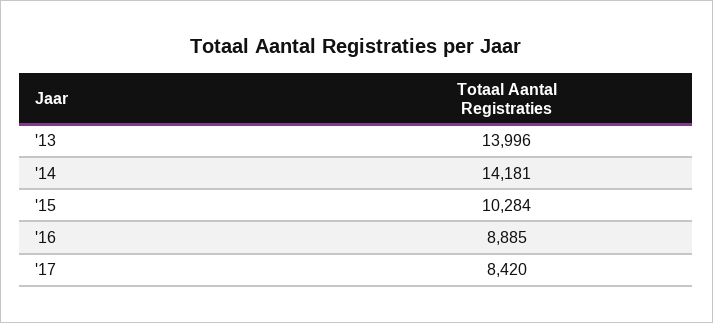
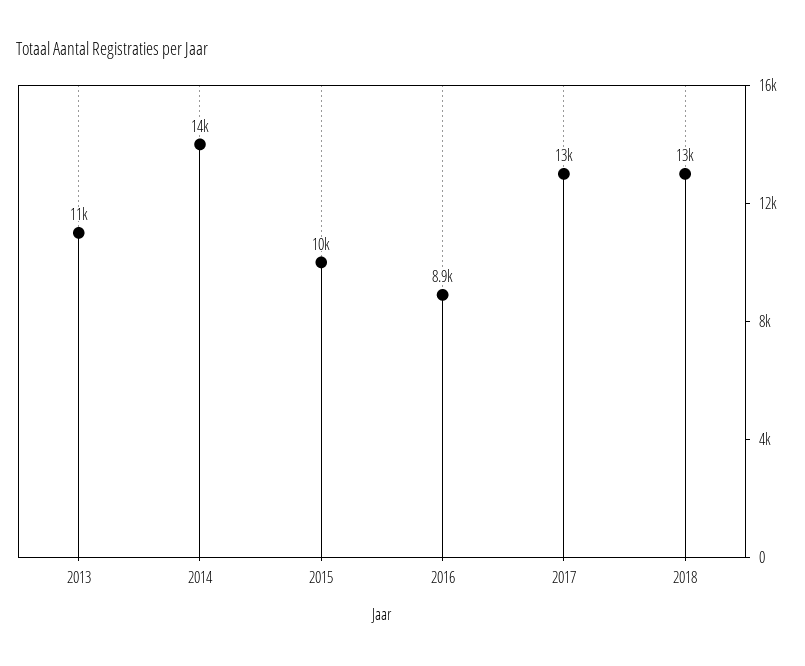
'13: 13996 -> 11000
'17: 8420 -> 13000
2018: none -> 13000

